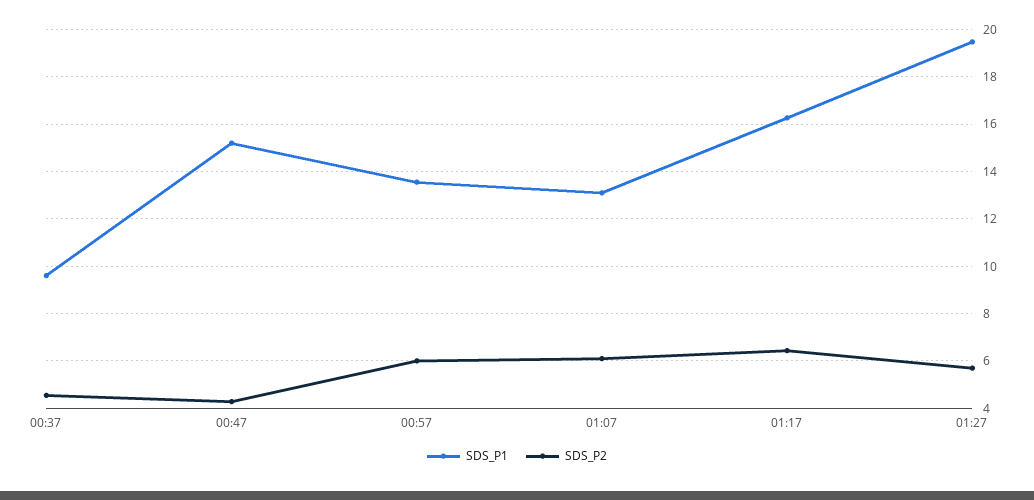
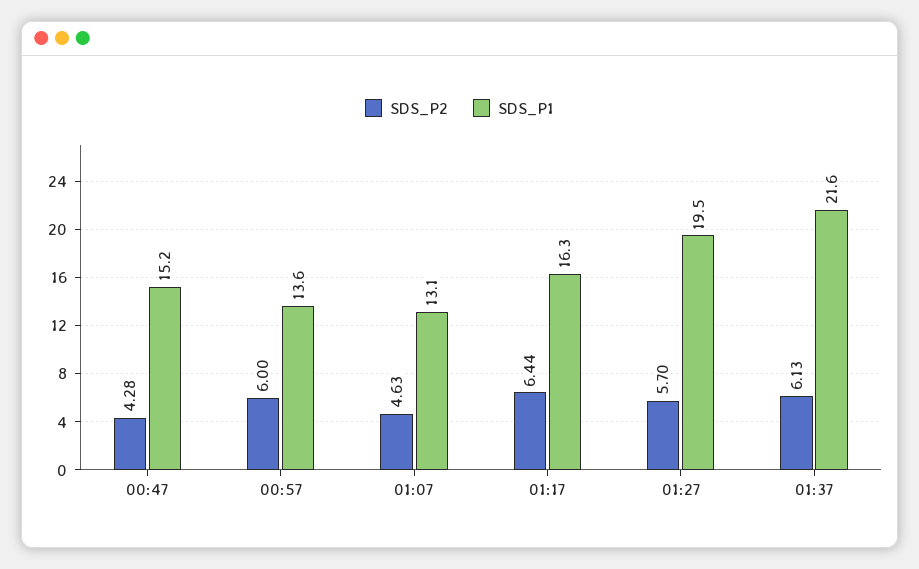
SDS_P1, 00:37: 9.5 -> none
SDS_P2, 00:37: 4.5 -> none
SDS_P2, 01:07: 6 -> 4.63
SDS_P2, 01:37: none -> 6.13
SDS_P1, 01:37: none -> 21.6

